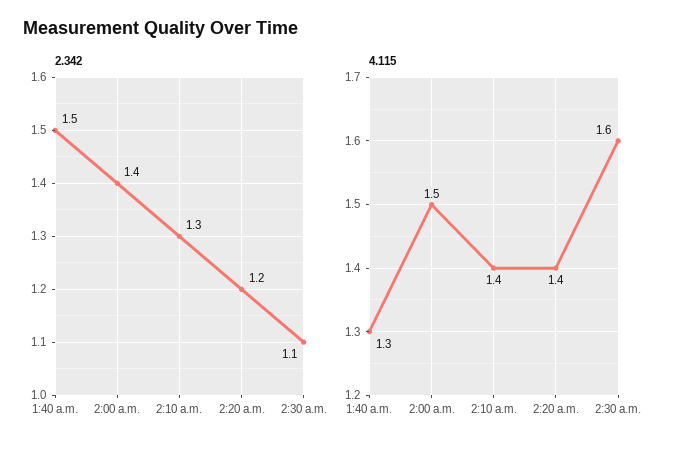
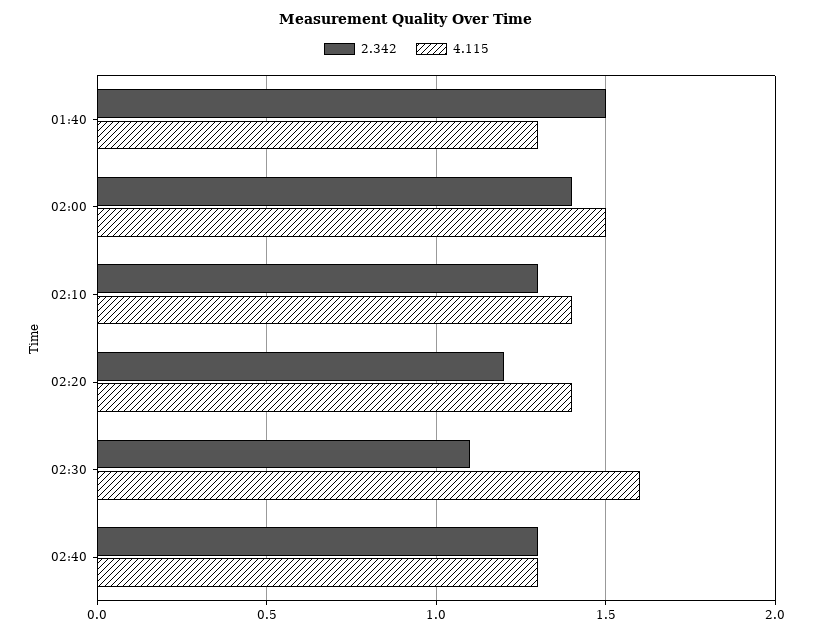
2.342, 02:40: none -> 1.3
4.115, 02:40: none -> 1.3

